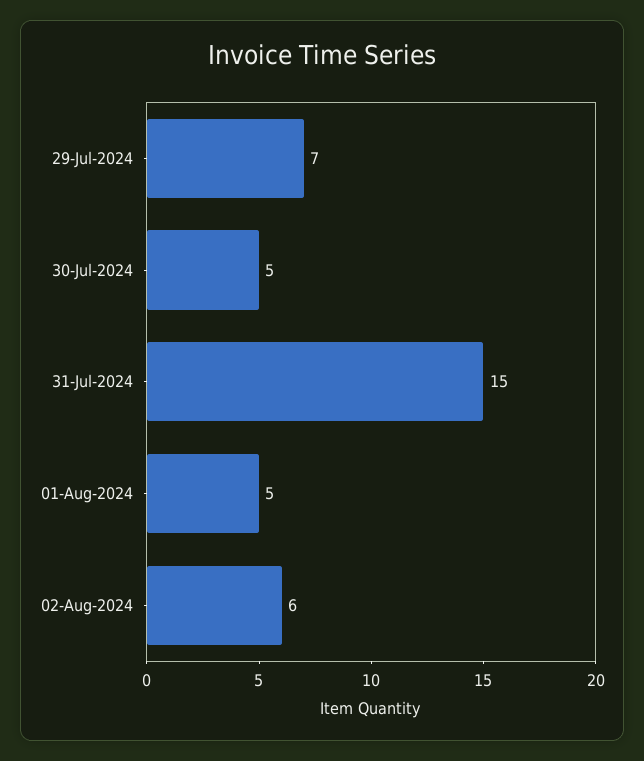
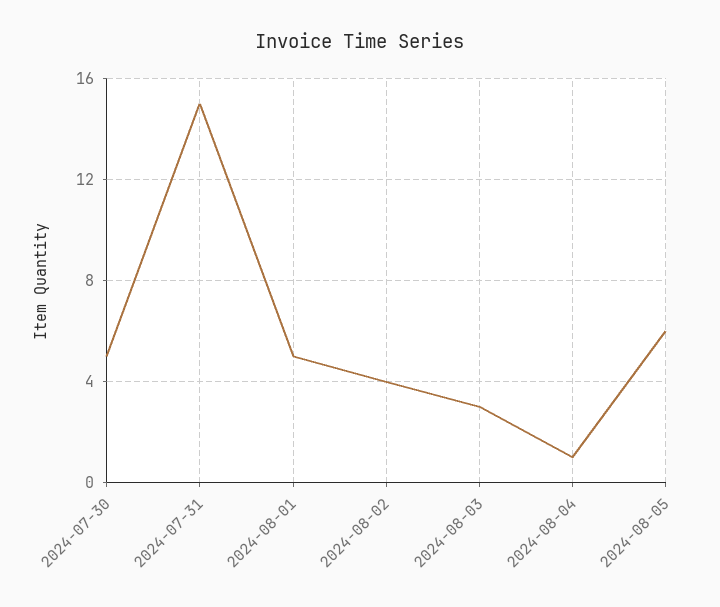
29-Jul-2024: 7 -> none
02-Aug-2024: 6 -> 4
2024-08-03: none -> 3
2024-08-04: none -> 1
2024-08-05: none -> 6

